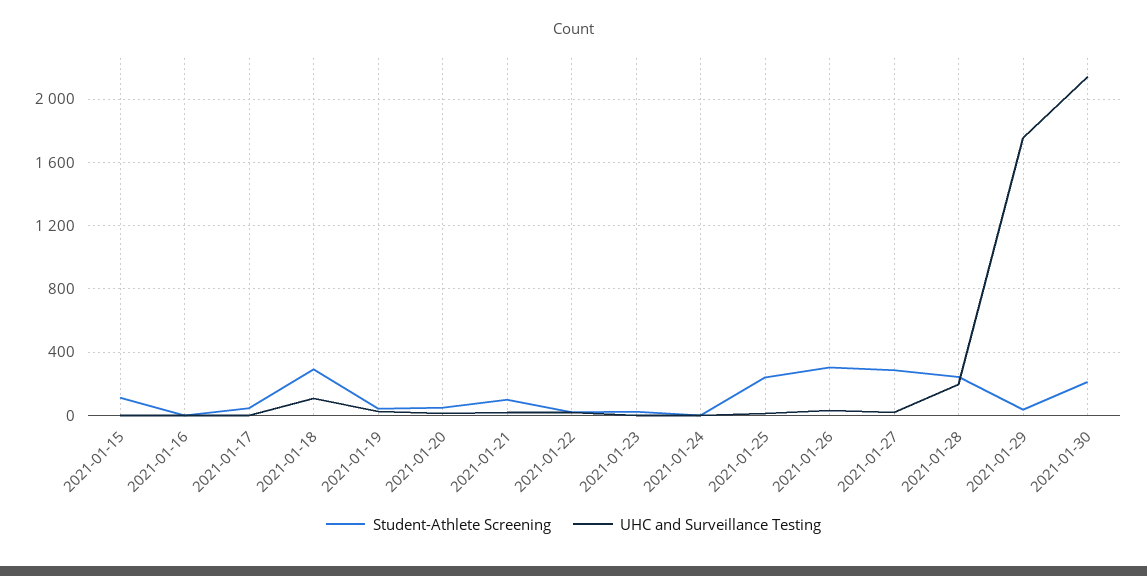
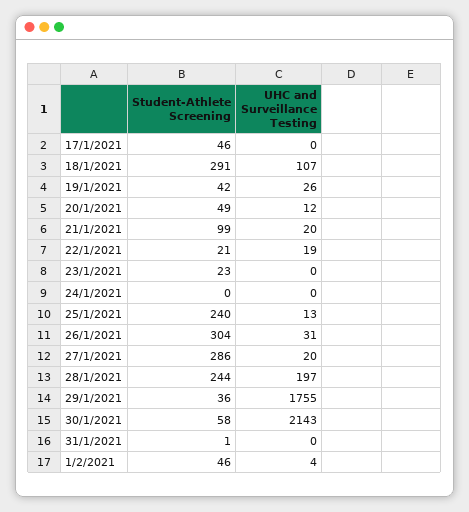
Student-Athlete Screening, 2021-01-15: 100 -> none
UHC and Surveillance Testing, 2021-01-15: 0 -> none
Student-Athlete Screening, 2021-01-16: 0 -> none
UHC and Surveillance Testing, 2021-01-16: 0 -> none
Student-Athlete Screening, 2021-01-30: 200 -> 58
Student-Athlete Screening, 31/1/2021: none -> 1
UHC and Surveillance Testing, 31/1/2021: none -> 0
Student-Athlete Screening, 1/2/2021: none -> 46
UHC and Surveillance Testing, 1/2/2021: none -> 4

